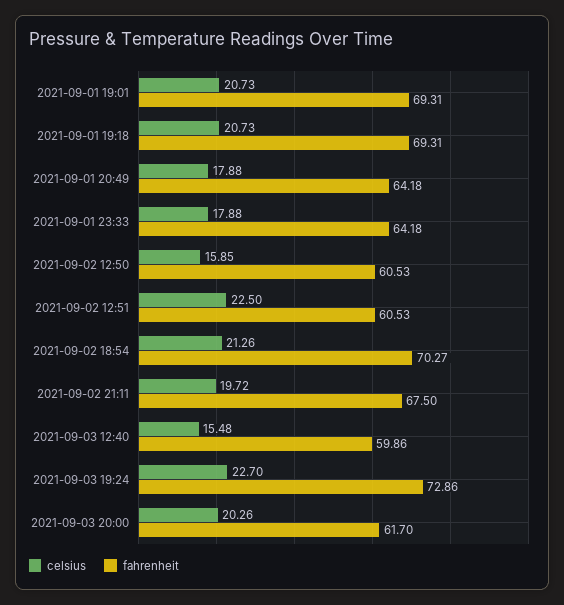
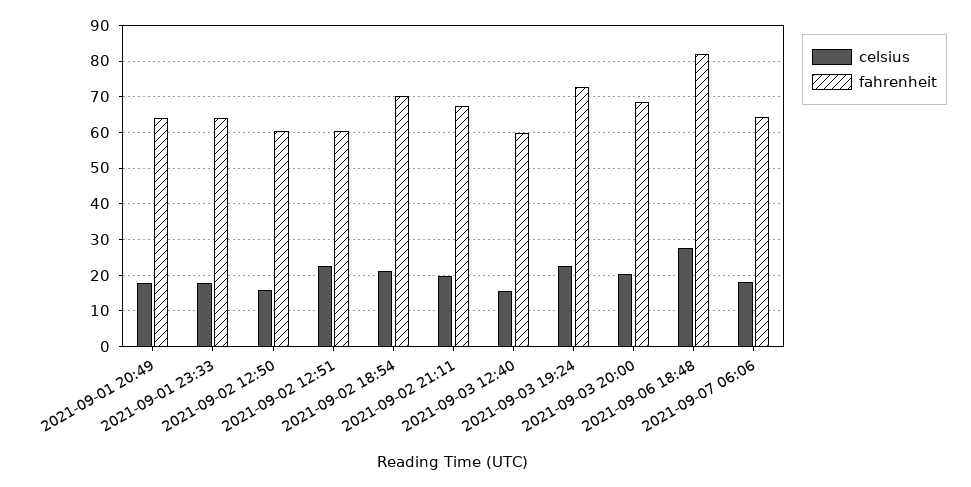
celsius, 2021-09-01 19:01: 20.73 -> none
fahrenheit, 2021-09-01 19:01: 69.31 -> none
celsius, 2021-09-01 19:18: 20.73 -> none
fahrenheit, 2021-09-01 19:18: 69.31 -> none
fahrenheit, 2021-09-03 20:00: 61.7 -> 68
celsius, 2021-09-06 18:48: none -> 28
fahrenheit, 2021-09-06 18:48: none -> 82
celsius, 2021-09-07 06:06: none -> 18
fahrenheit, 2021-09-07 06:06: none -> 64

